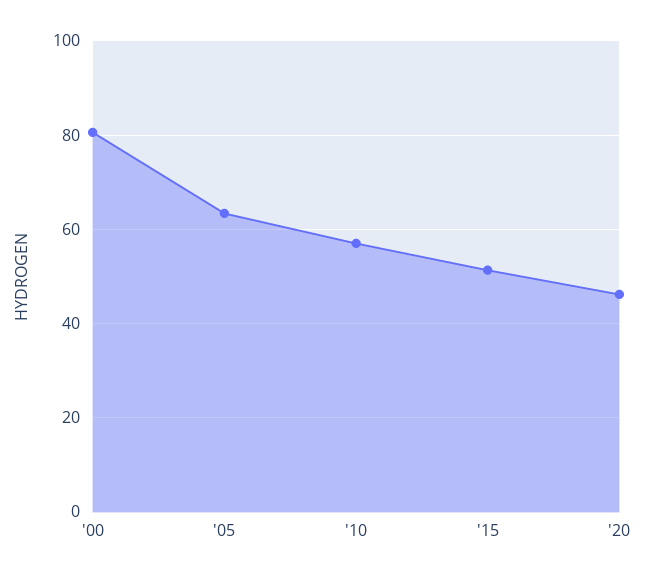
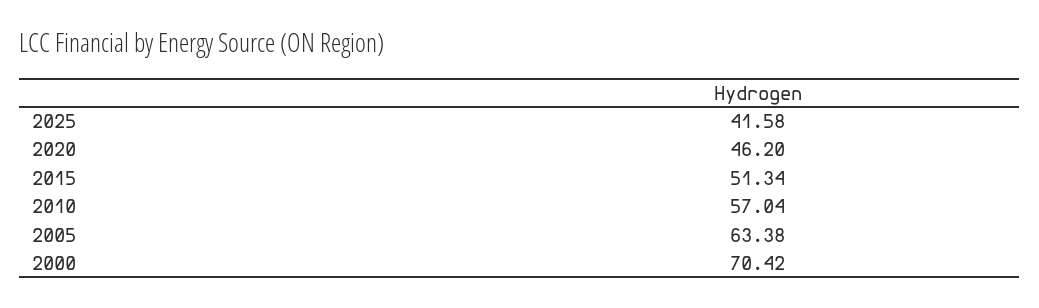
'00: 80 -> 70.42
2025: none -> 41.58

